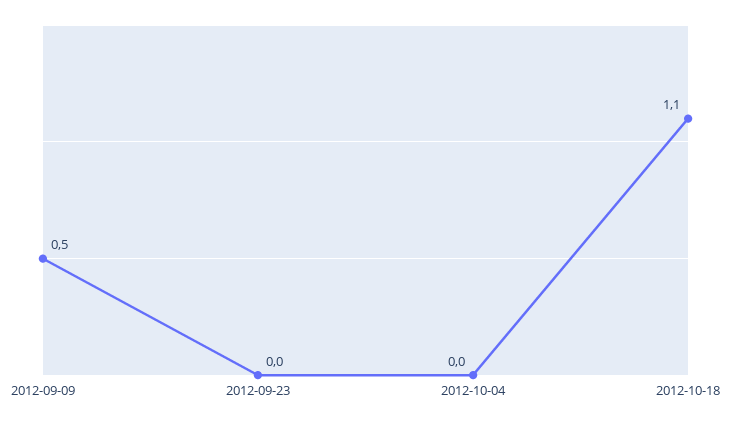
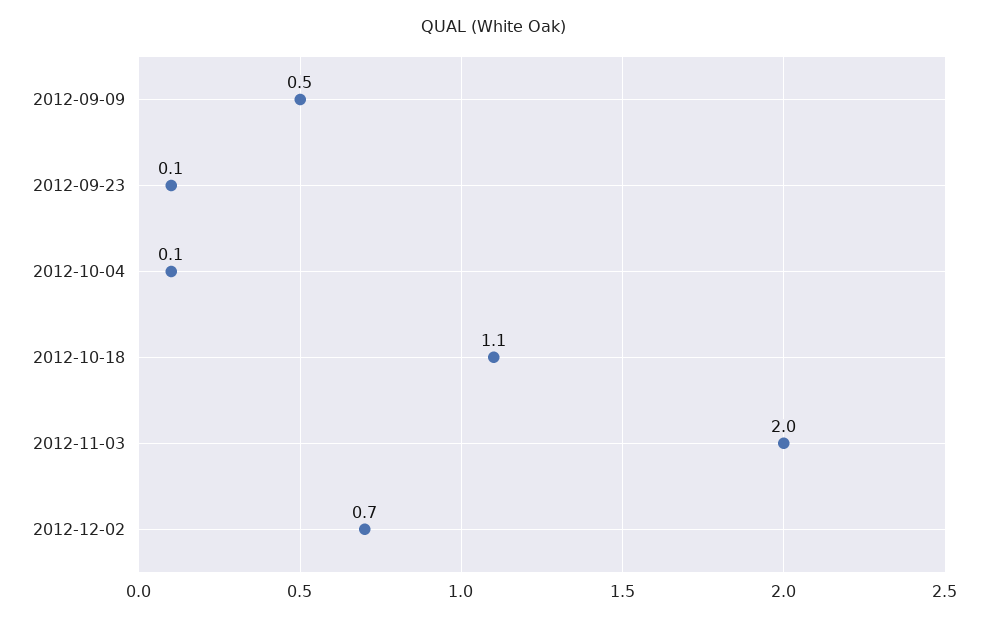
2012-09-23: 0 -> 0.1
2012-10-04: 0 -> 0.1
2012-11-03: none -> 2
2012-12-02: none -> 0.7

